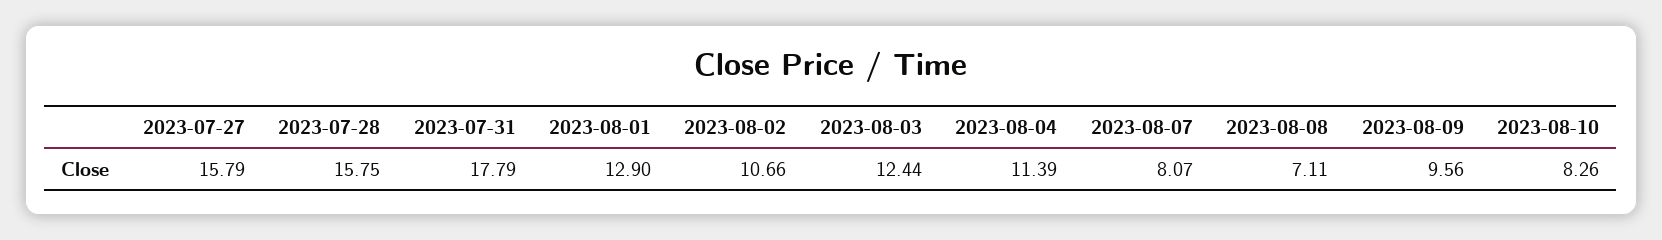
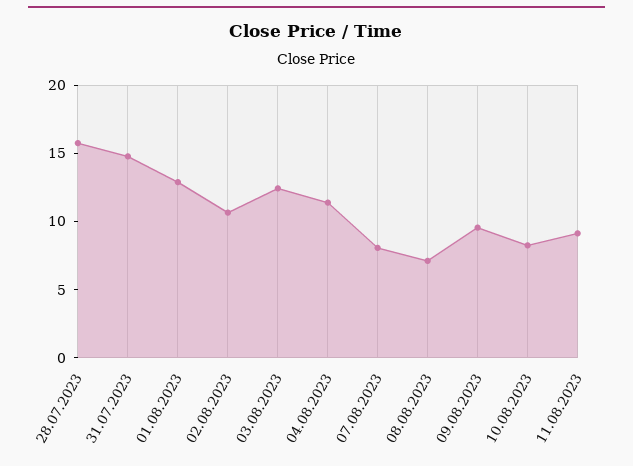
2023-07-27: 15.79 -> none
2023-07-31: 17.79 -> 15
11.08.2023: none -> 9

